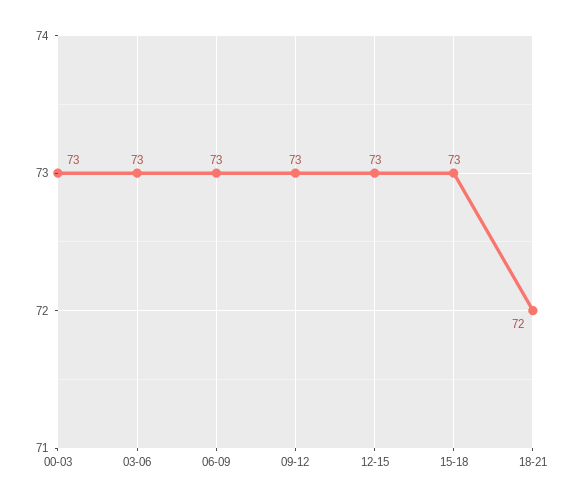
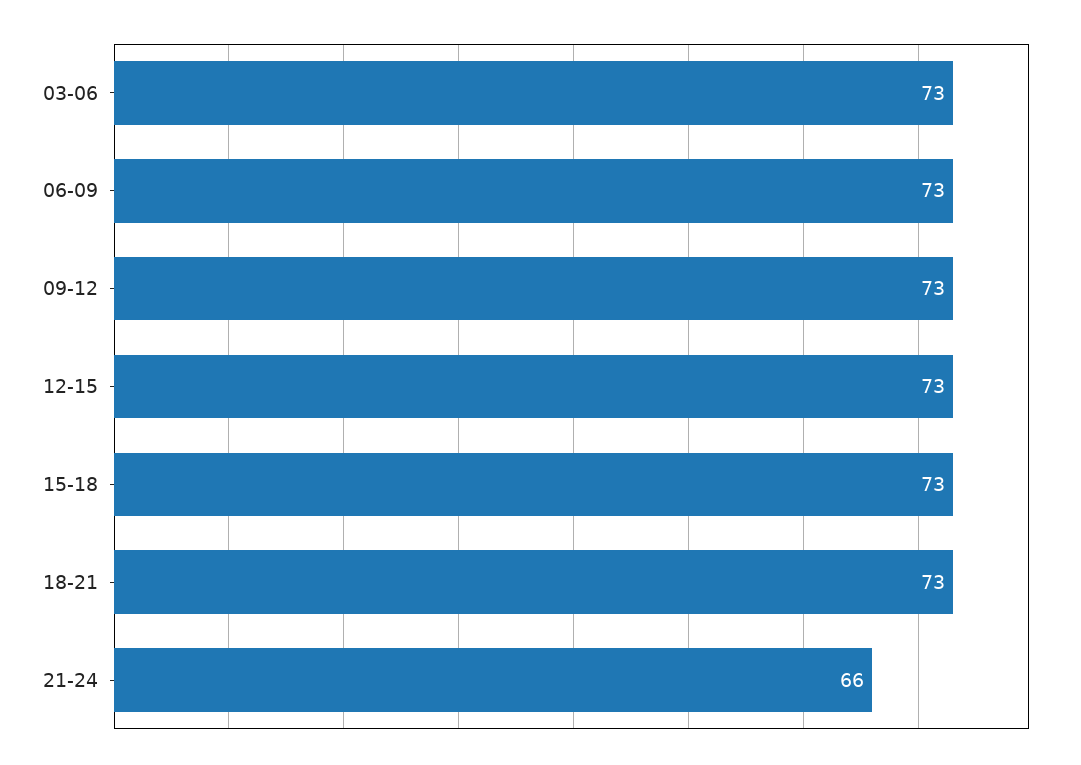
00-03: 73 -> none
18-21: 72 -> 73
21-24: none -> 66

